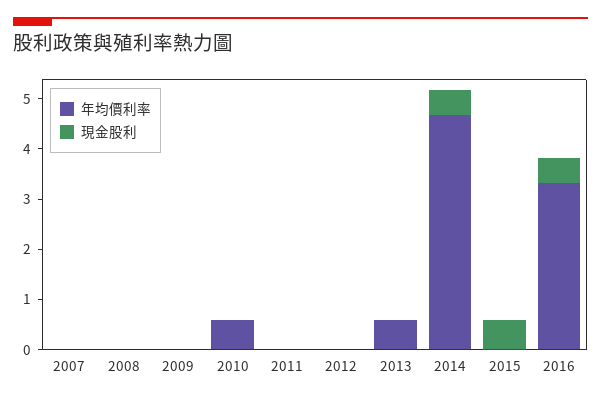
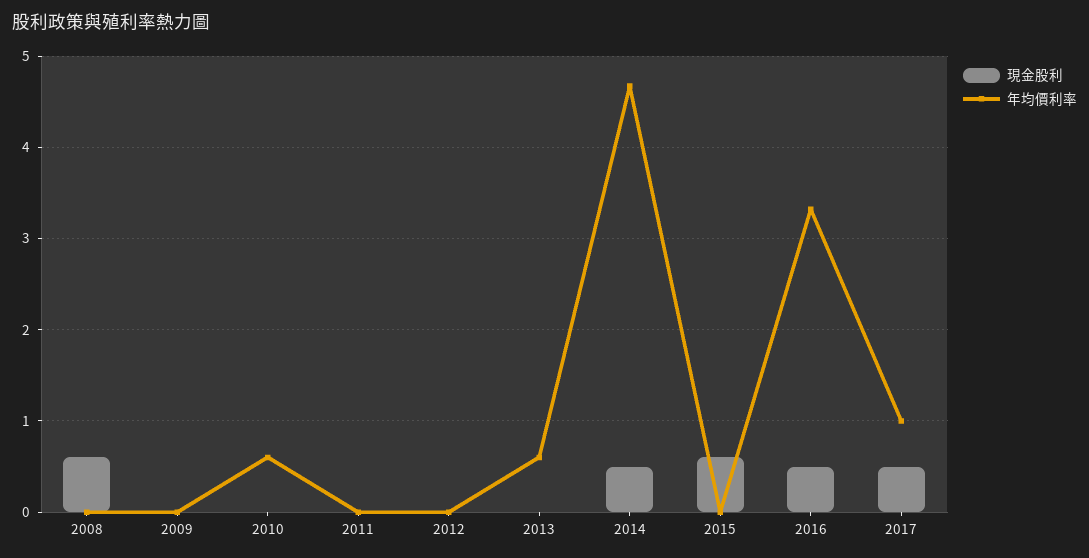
年均價利率, 2007: 0 -> none
現金股利, 2007: 0 -> none
現金股利, 2008: 0 -> 0.6
現金股利, 2017: none -> 0.5
年均價利率, 2017: none -> 1

